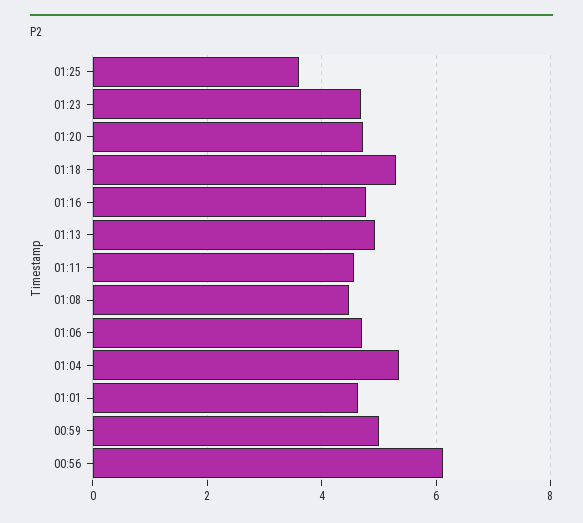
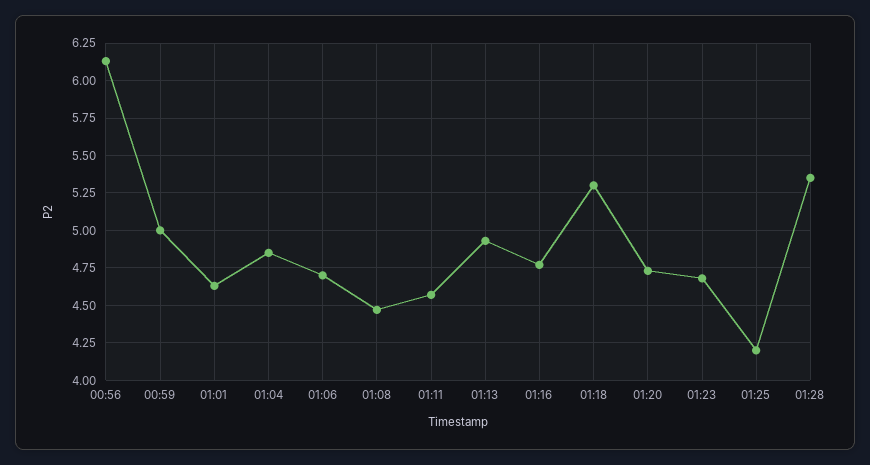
01:25: 3.6 -> 4.2
01:04: 5.4 -> 4.85
01:28: none -> 5.35

